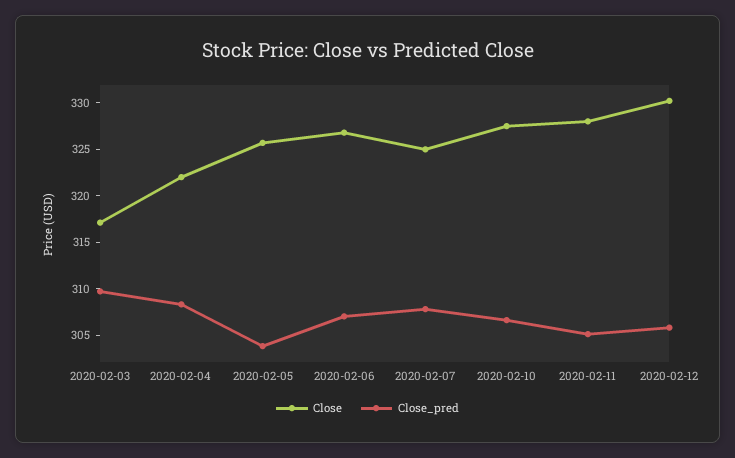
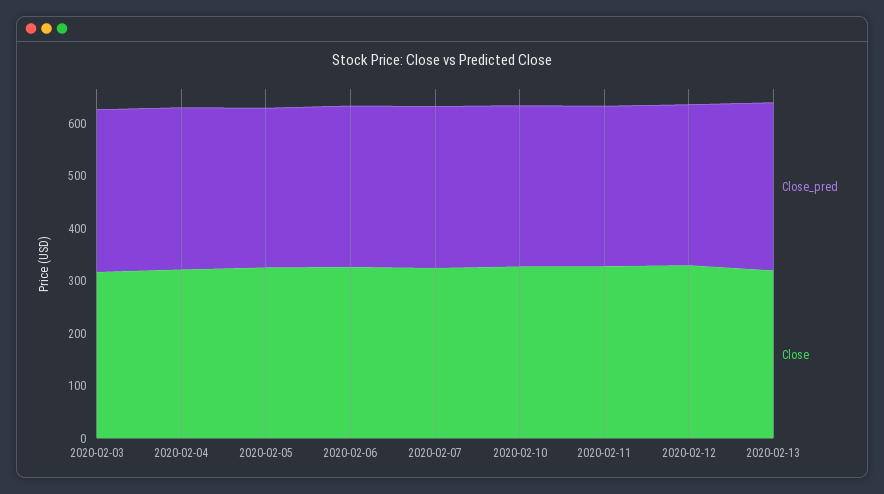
Close_pred, 2020-02-13: none -> 320
Close, 2020-02-13: none -> 320

